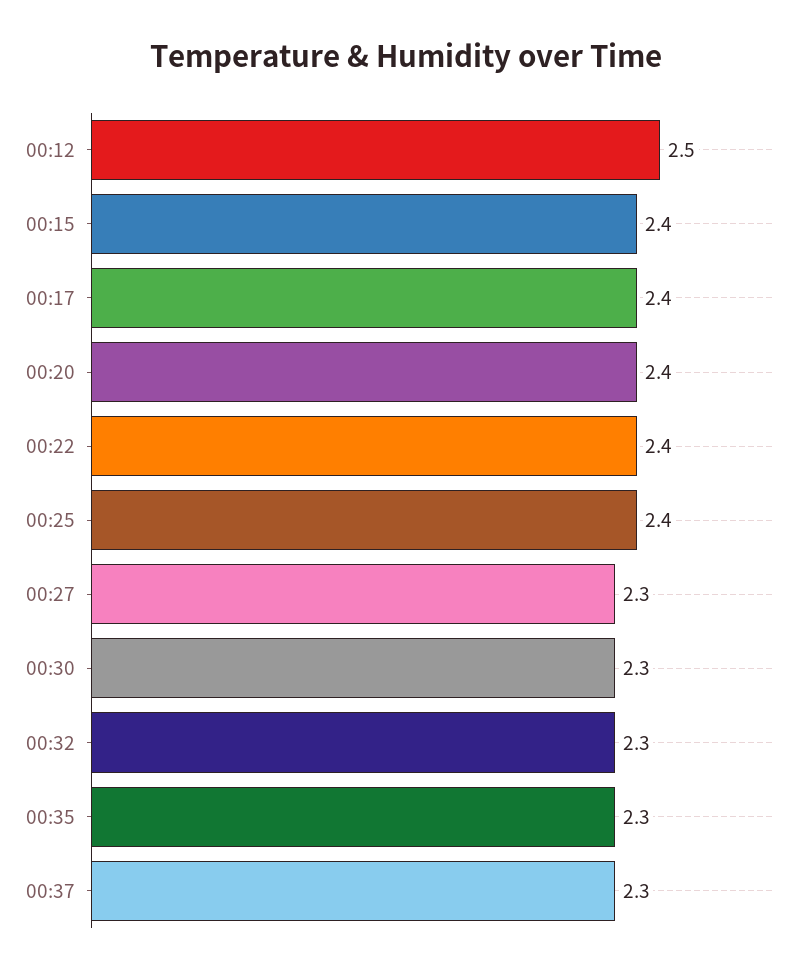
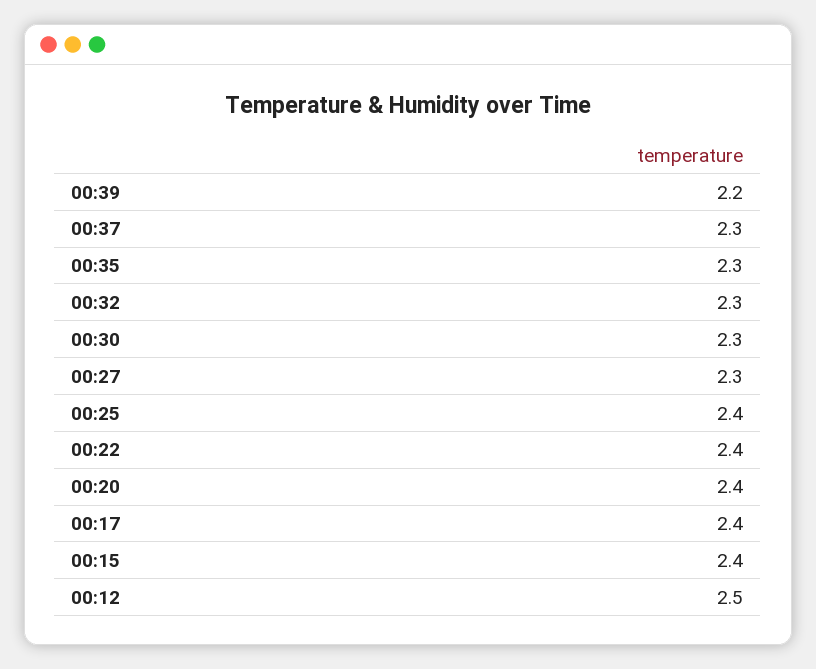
00:39: none -> 2.2

